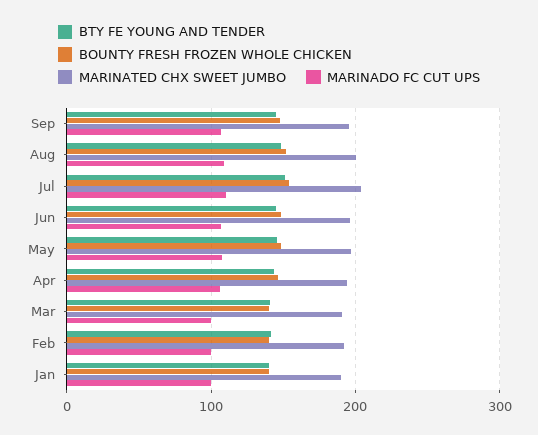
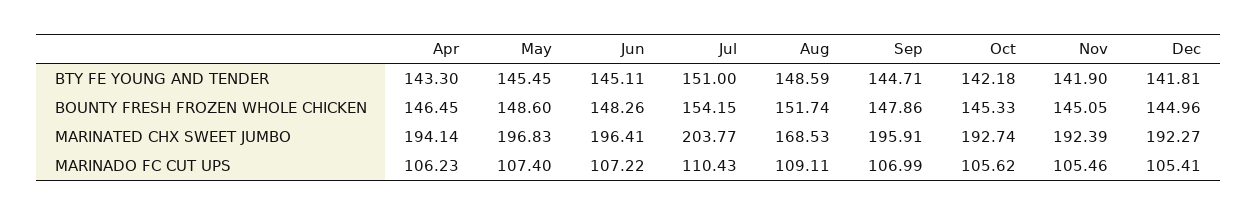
MARINATED CHX SWEET JUMBO, Aug: 200 -> 168.53
BTY FE YOUNG AND TENDER, Mar: 140 -> none
BOUNTY FRESH FROZEN WHOLE CHICKEN, Mar: 140 -> none
MARINATED CHX SWEET JUMBO, Mar: 190 -> none
MARINADO FC CUT UPS, Mar: 100 -> none
BTY FE YOUNG AND TENDER, Feb: 140 -> none
BOUNTY FRESH FROZEN WHOLE CHICKEN, Feb: 140 -> none
MARINATED CHX SWEET JUMBO, Feb: 190 -> none
MARINADO FC CUT UPS, Feb: 100 -> none
BTY FE YOUNG AND TENDER, Jan: 140 -> none
BOUNTY FRESH FROZEN WHOLE CHICKEN, Jan: 140 -> none
MARINATED CHX SWEET JUMBO, Jan: 190 -> none
MARINADO FC CUT UPS, Jan: 100 -> none
BTY FE YOUNG AND TENDER, Oct: none -> 142.18
BTY FE YOUNG AND TENDER, Nov: none -> 141.9
BTY FE YOUNG AND TENDER, Dec: none -> 141.81
BOUNTY FRESH FROZEN WHOLE CHICKEN, Oct: none -> 145.33
BOUNTY FRESH FROZEN WHOLE CHICKEN, Nov: none -> 145.05
BOUNTY FRESH FROZEN WHOLE CHICKEN, Dec: none -> 144.96
MARINATED CHX SWEET JUMBO, Oct: none -> 192.74
MARINATED CHX SWEET JUMBO, Nov: none -> 192.39
MARINATED CHX SWEET JUMBO, Dec: none -> 192.27
MARINADO FC CUT UPS, Oct: none -> 105.62
MARINADO FC CUT UPS, Nov: none -> 105.46
MARINADO FC CUT UPS, Dec: none -> 105.41

